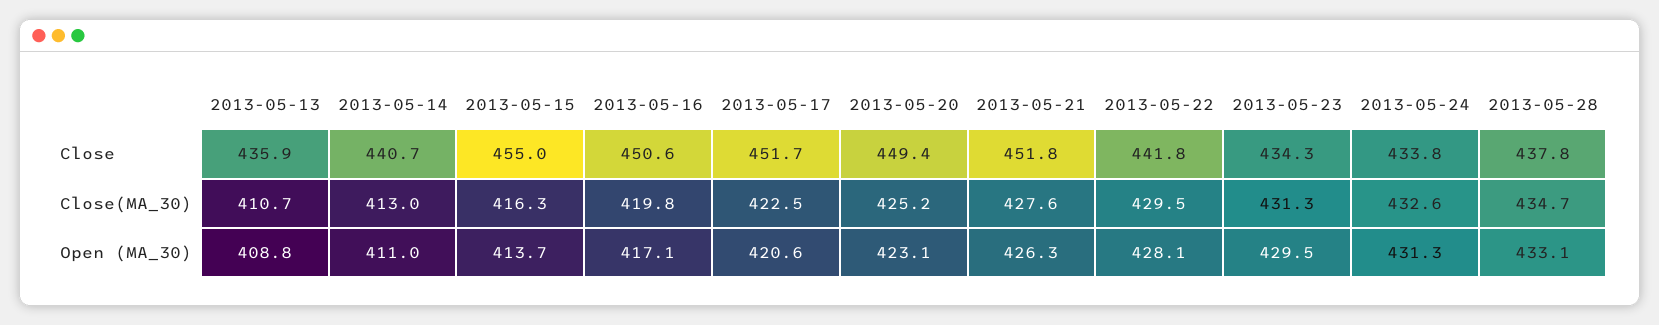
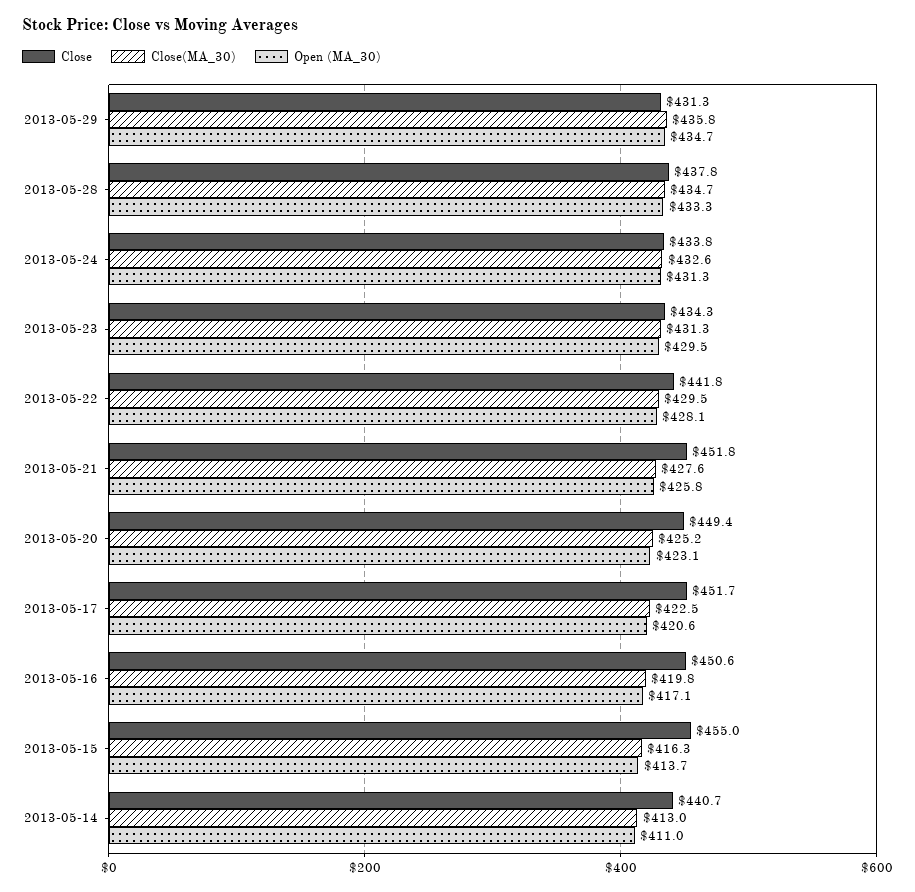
Close, 2013-05-13: 435.9 -> none
Close(MA_30), 2013-05-13: 410.7 -> none
Open (MA_30), 2013-05-13: 408.8 -> none
Open (MA_30), 2013-05-21: 426.3 -> 425.8
Open (MA_30), 2013-05-28: 433.1 -> 433.3
Close, 2013-05-29: none -> 431.3
Close(MA_30), 2013-05-29: none -> 435.8
Open (MA_30), 2013-05-29: none -> 434.7

